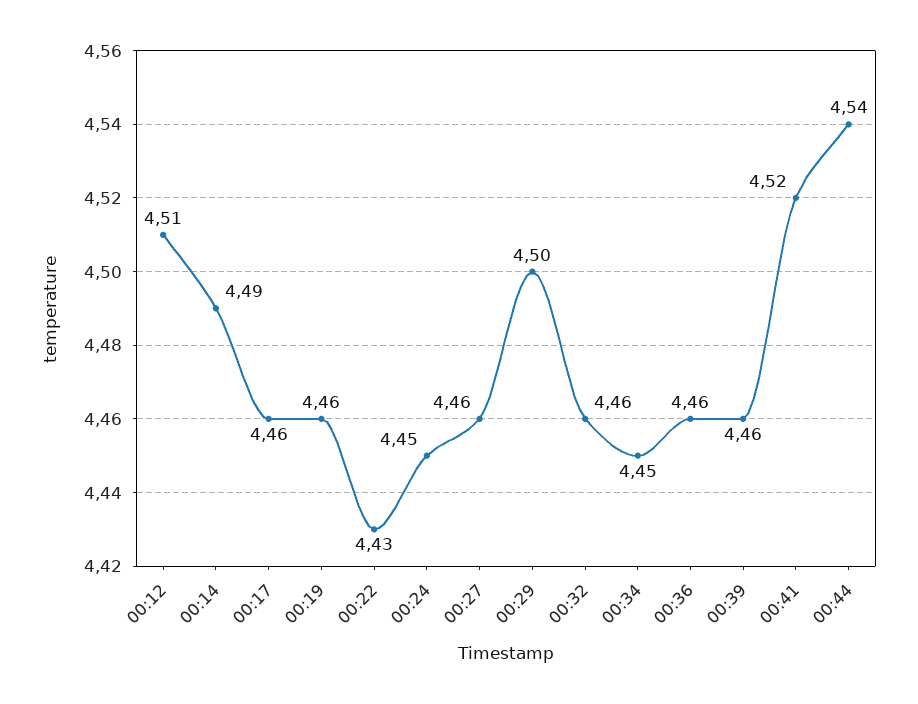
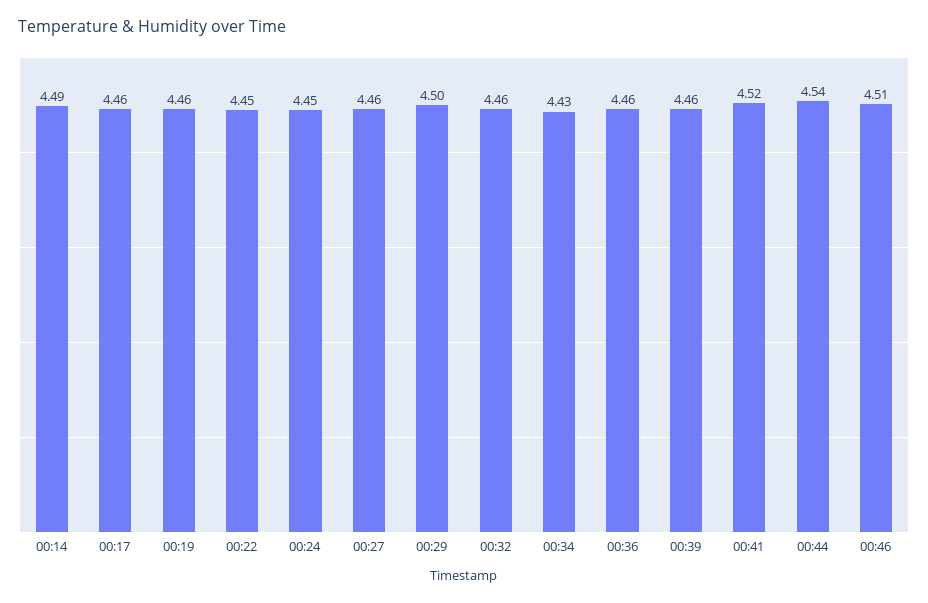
00:12: 4.51 -> none
00:22: 4.43 -> 4.45
00:34: 4.45 -> 4.43
00:46: none -> 4.51

